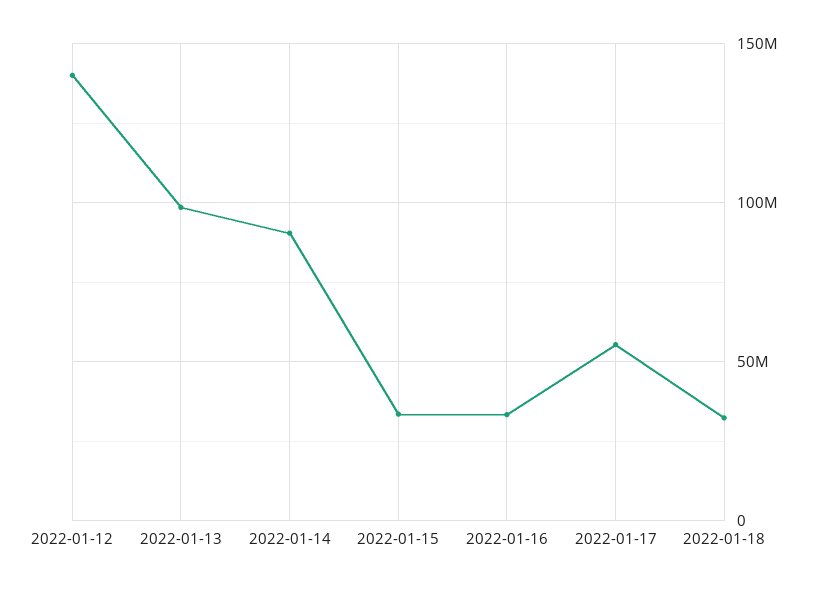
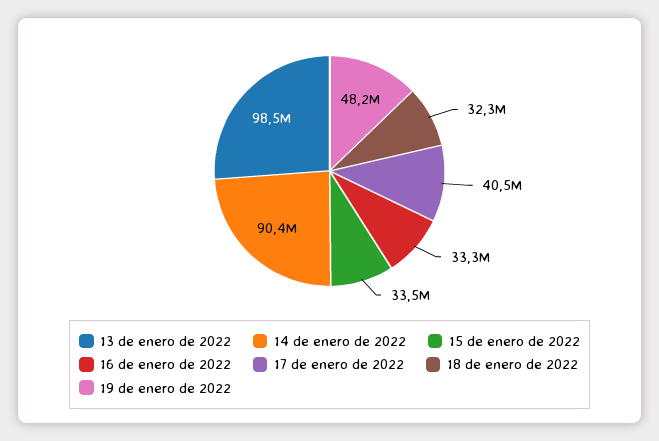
2022-01-12: 140000000 -> none
2022-01-17: 55000000 -> 40500000
19 de enero de 2022: none -> 48200000

